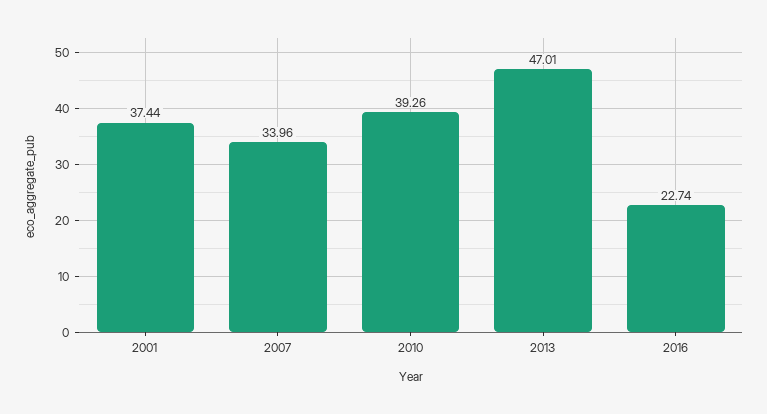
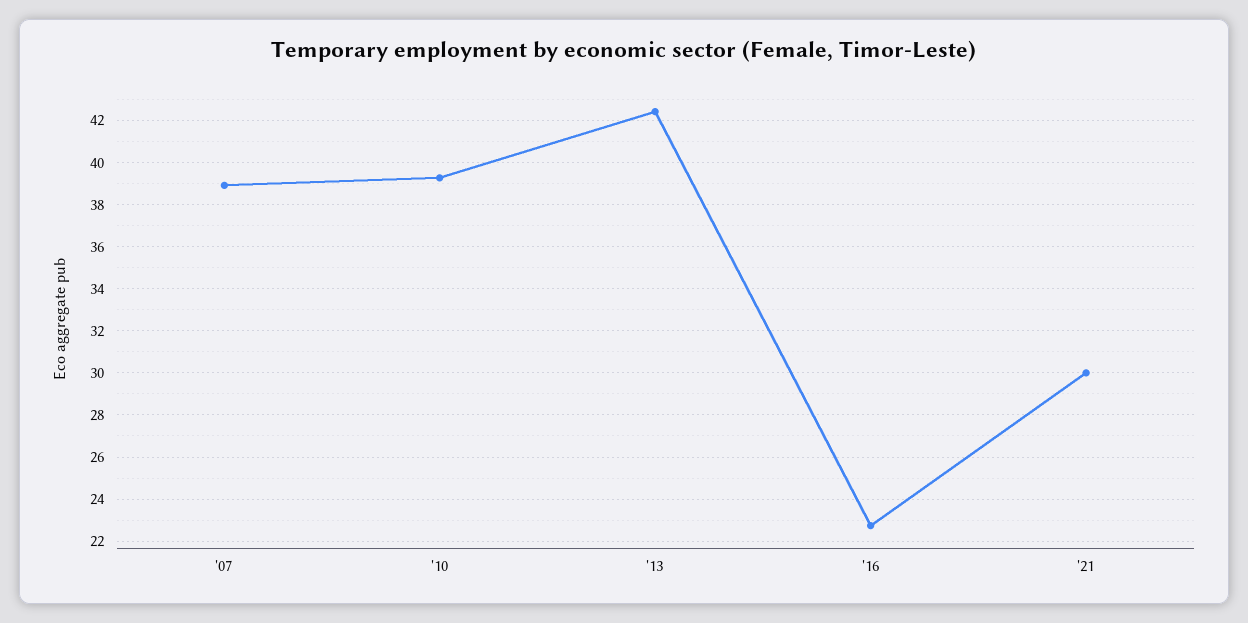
2001: 37.44 -> none
2007: 33.96 -> 39
2013: 47.01 -> 42.5
'21: none -> 30

